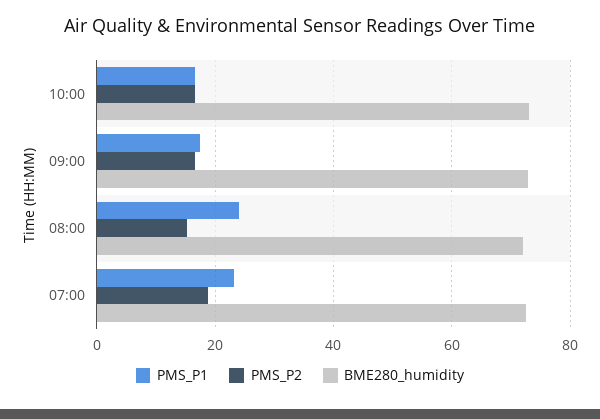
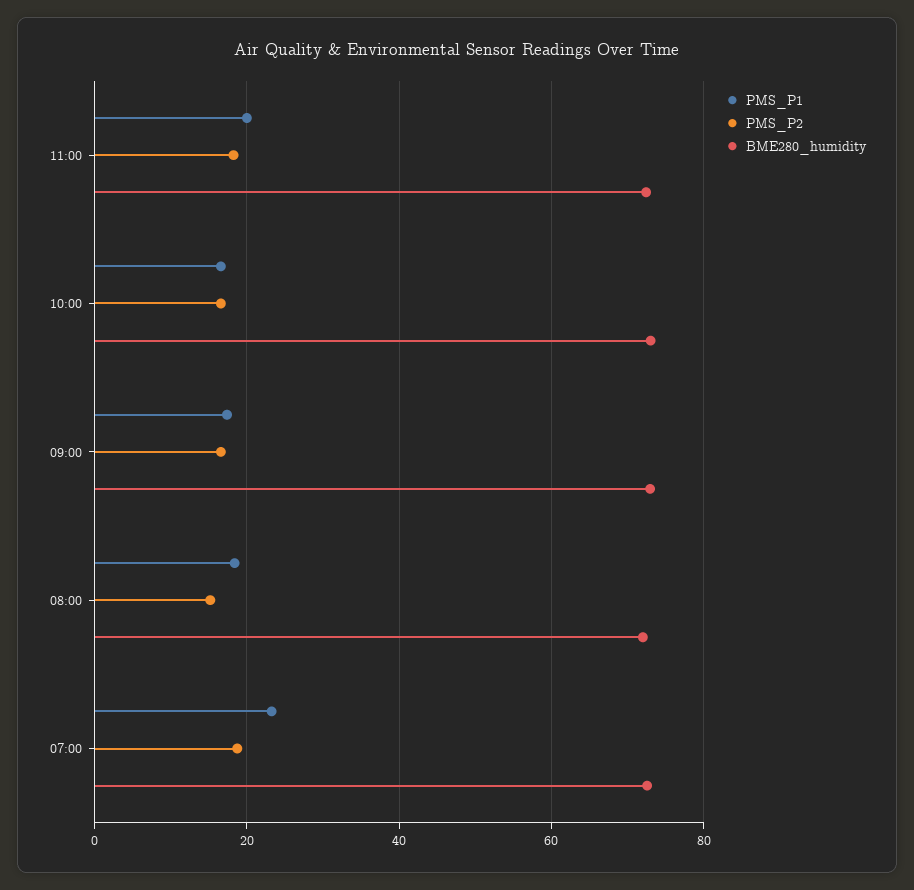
PMS_P1, 08:00: 24 -> 18
PMS_P1, 11:00: none -> 20
PMS_P2, 11:00: none -> 18
BME280_humidity, 11:00: none -> 72

